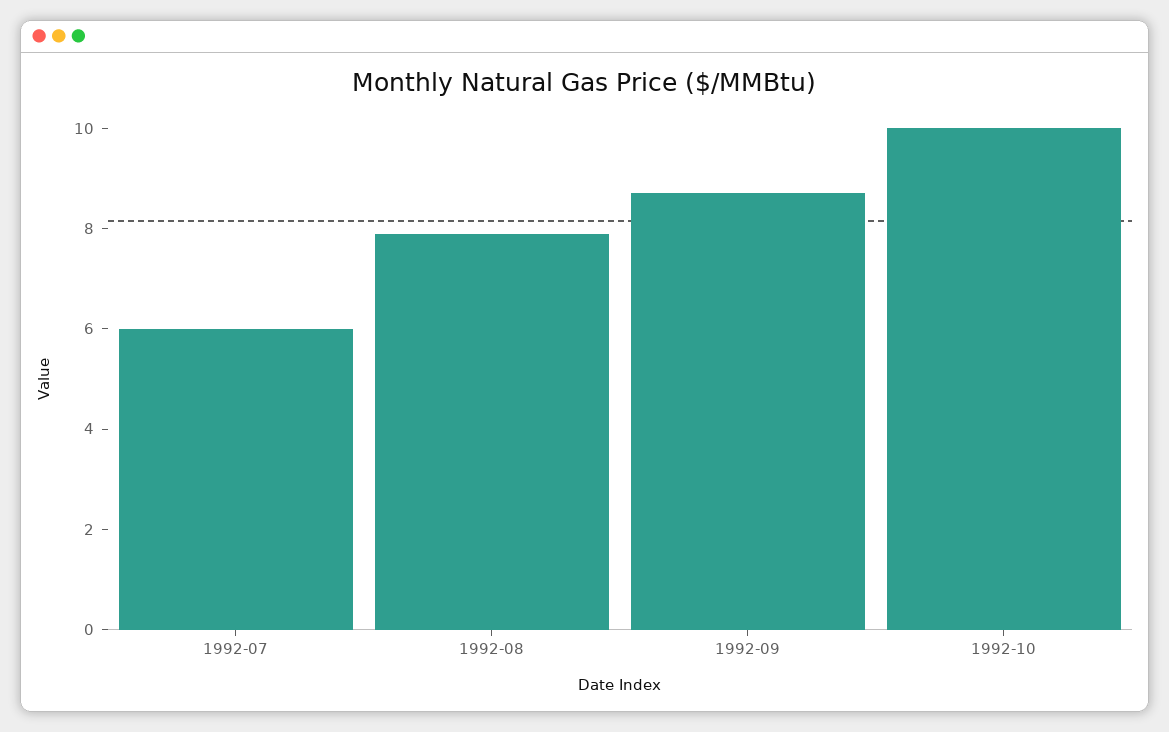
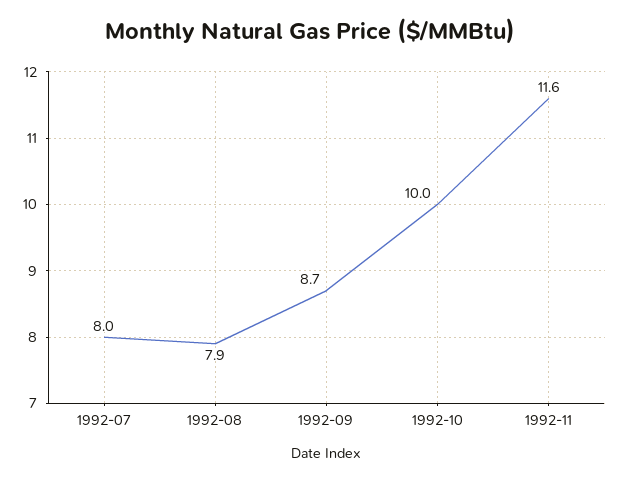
1992-07: 6 -> 8
1992-11: none -> 11.6

